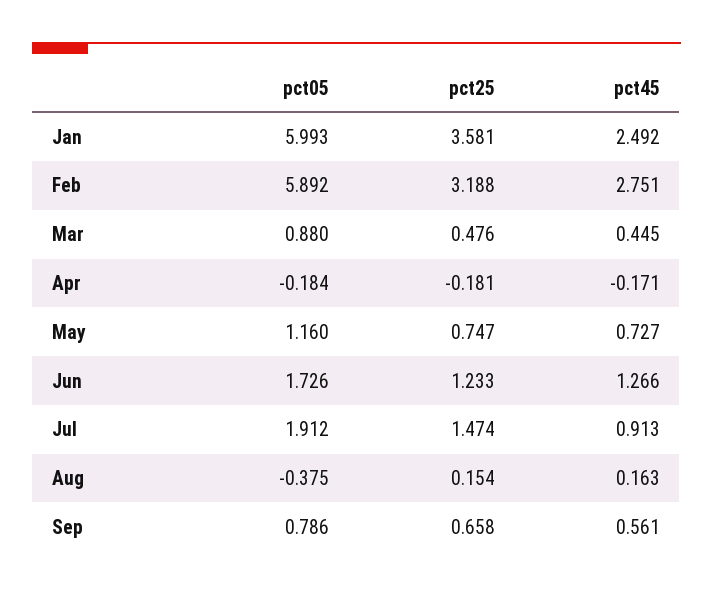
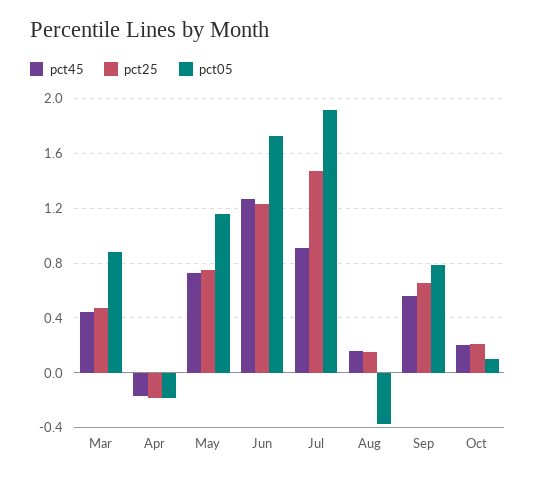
pct05, Jan: 5.993 -> none
pct25, Jan: 3.581 -> none
pct45, Jan: 2.492 -> none
pct05, Feb: 5.892 -> none
pct25, Feb: 3.188 -> none
pct45, Feb: 2.751 -> none
pct45, Oct: none -> 0.2
pct25, Oct: none -> 0.2
pct05, Oct: none -> 0.1

